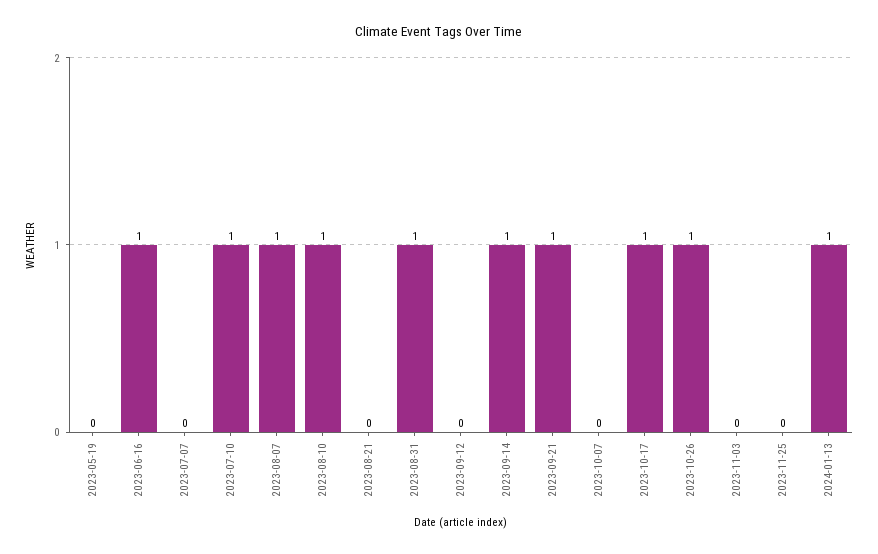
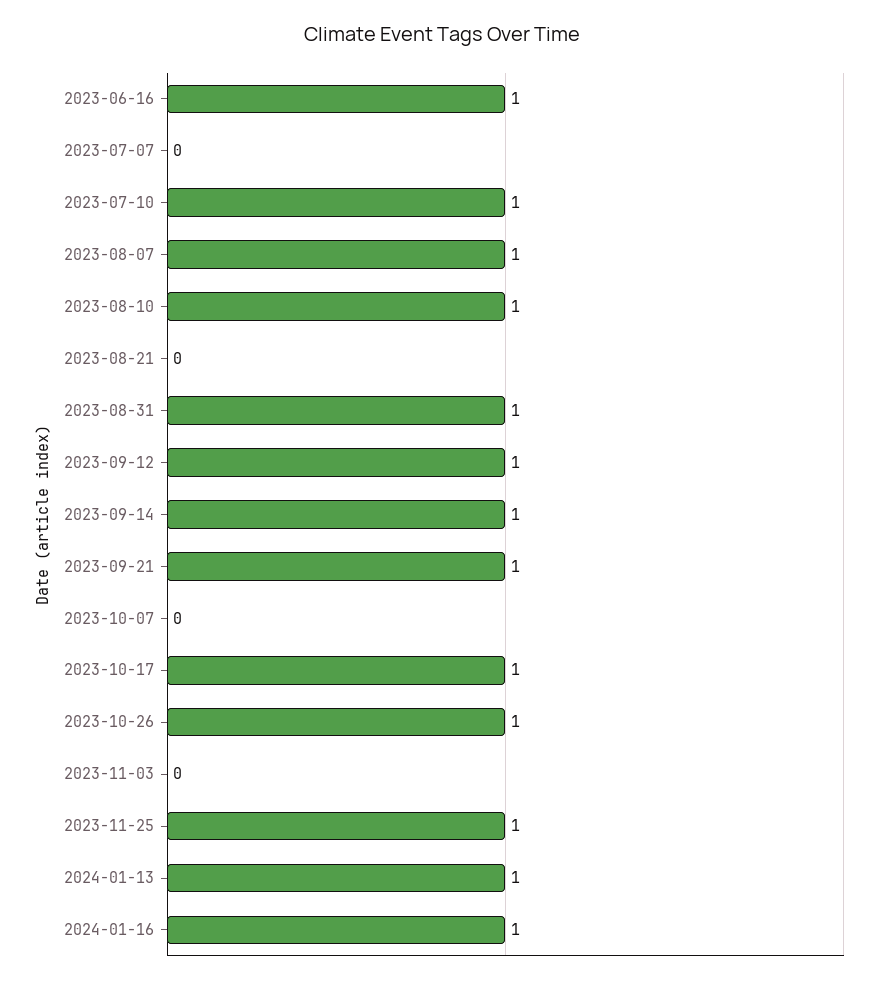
2023-05-19: 0 -> none
2023-09-12: 0 -> 1
2023-11-25: 0 -> 1
2024-01-16: none -> 1

